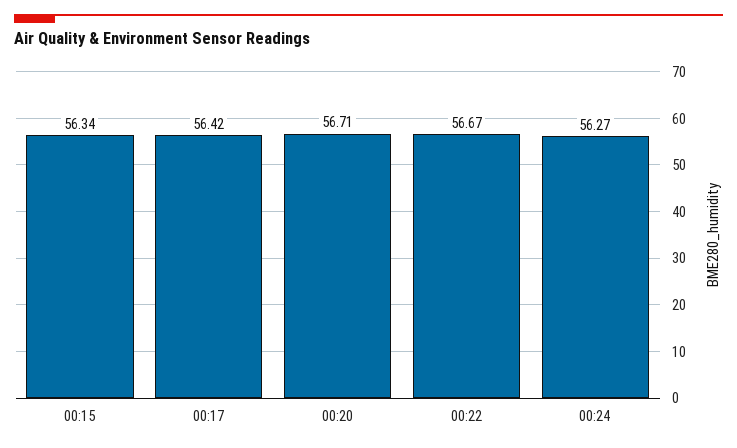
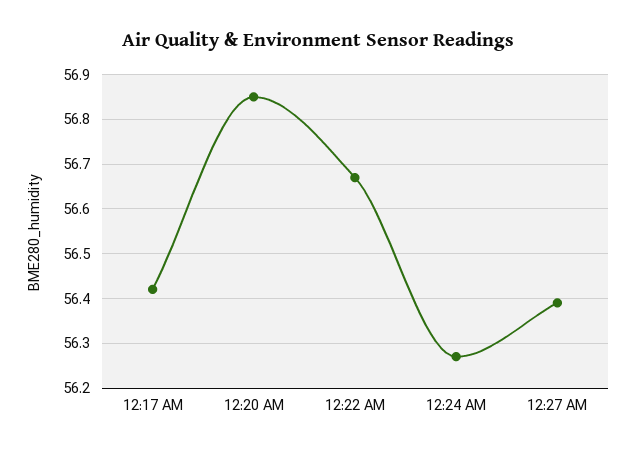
00:15: 56.34 -> none
00:20: 56.71 -> 56.85
12:27 AM: none -> 56.4

